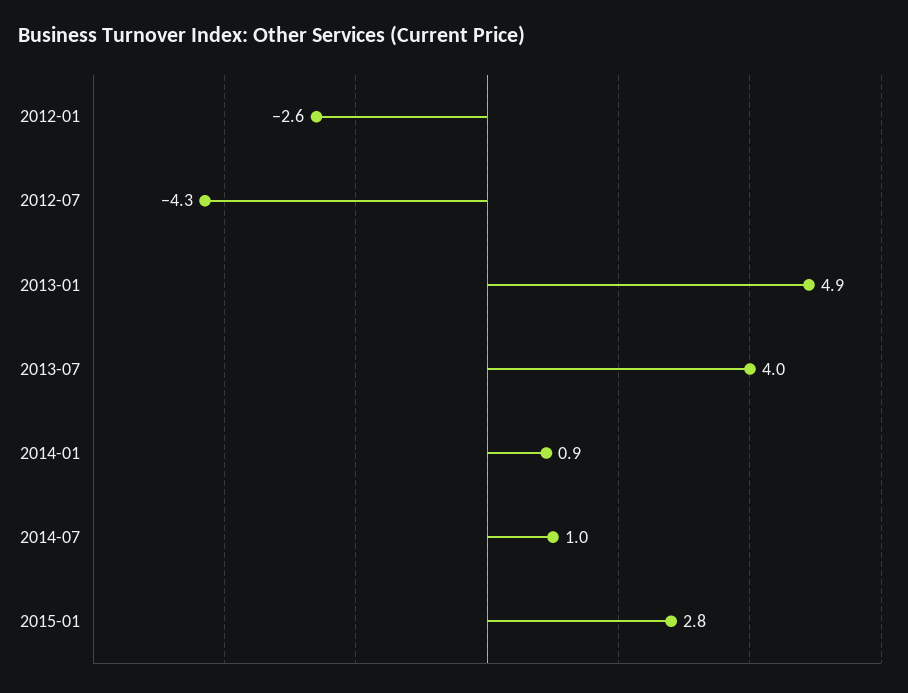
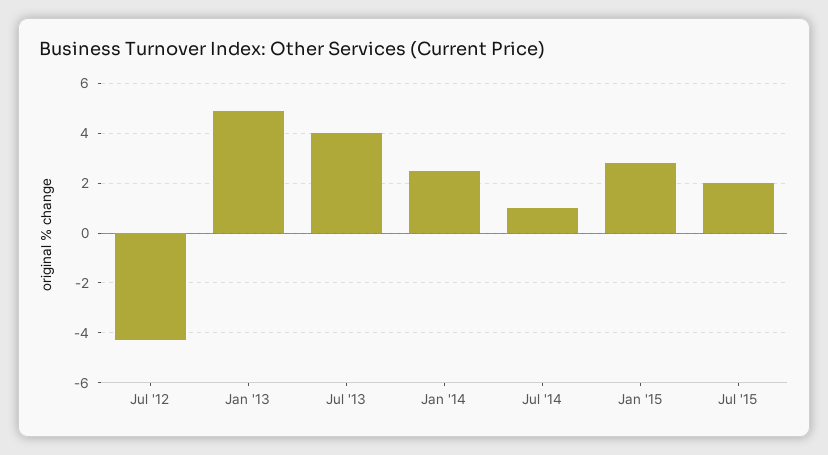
2012-01: -2.6 -> none
2014-01: 0.9 -> 2.5
Jul '15: none -> 2

